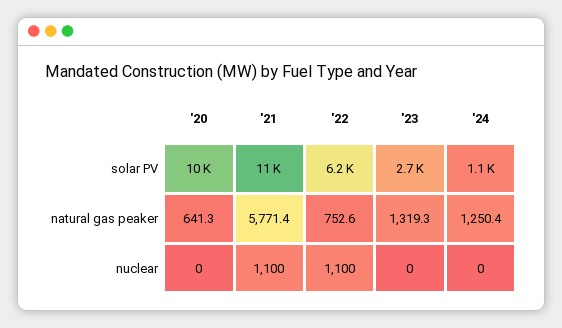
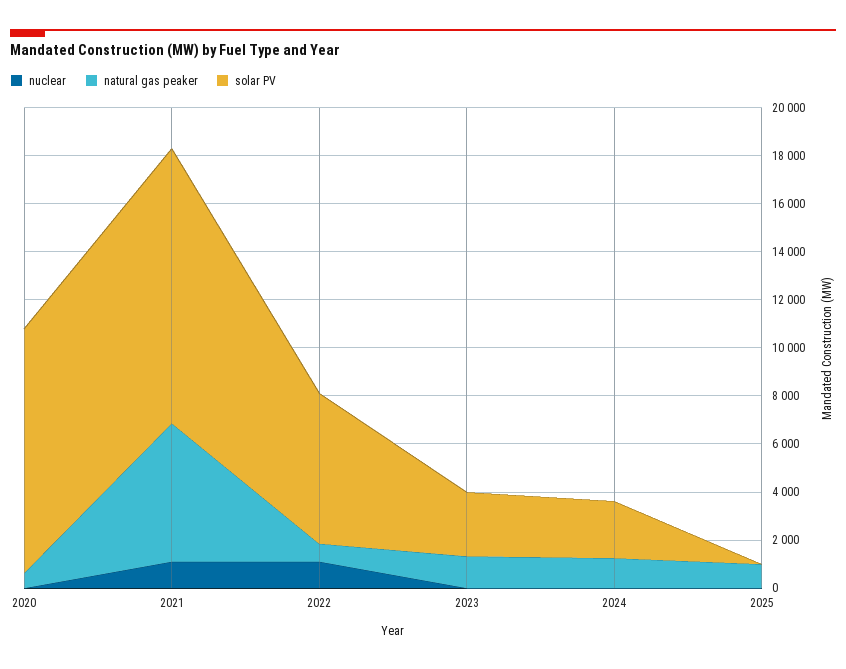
solar PV, '24: 1100 -> 2500
nuclear, 2025: none -> 0
natural gas peaker, 2025: none -> 1000
solar PV, 2025: none -> 0

